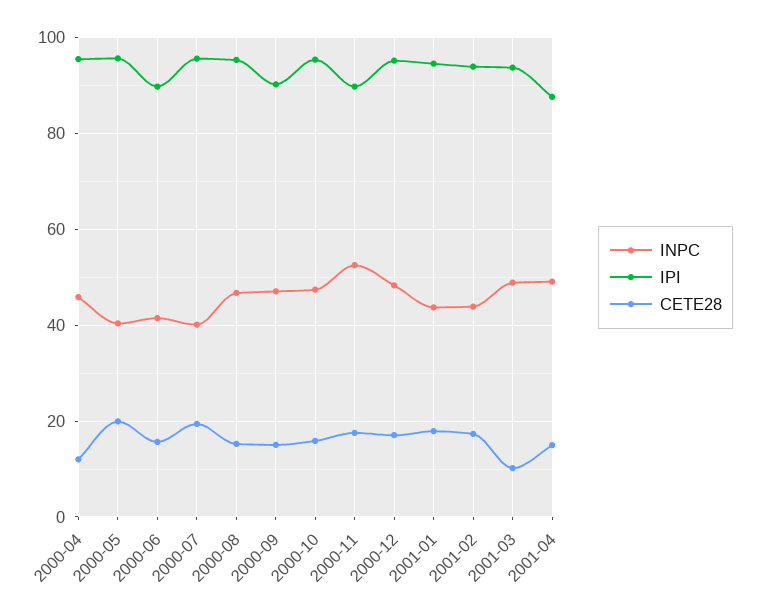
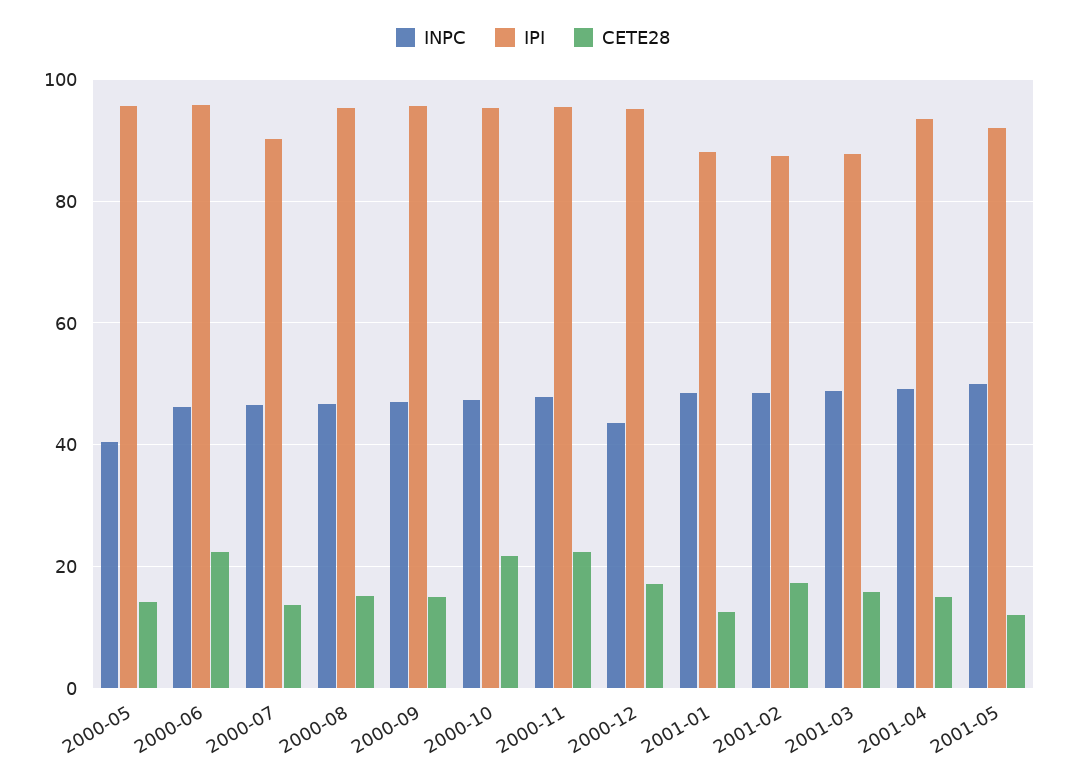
INPC, 2000-04: 46 -> none
IPI, 2000-04: 96 -> none
CETE28, 2000-04: 12 -> none
CETE28, 2000-05: 20 -> 14
INPC, 2000-06: 42 -> 46
IPI, 2000-06: 90 -> 96
CETE28, 2000-06: 16 -> 22
INPC, 2000-07: 40 -> 46
IPI, 2000-07: 96 -> 90
CETE28, 2000-07: 20 -> 14
IPI, 2000-09: 90 -> 96
CETE28, 2000-10: 16 -> 22
INPC, 2000-11: 52 -> 48
IPI, 2000-11: 90 -> 96
CETE28, 2000-11: 18 -> 22
INPC, 2000-12: 48 -> 44
INPC, 2001-01: 44 -> 48
IPI, 2001-01: 94 -> 88
CETE28, 2001-01: 18 -> 12
INPC, 2001-02: 44 -> 48
IPI, 2001-02: 94 -> 88
IPI, 2001-03: 94 -> 88
CETE28, 2001-03: 10 -> 16
IPI, 2001-04: 88 -> 94
INPC, 2001-05: none -> 50
IPI, 2001-05: none -> 92
CETE28, 2001-05: none -> 12

